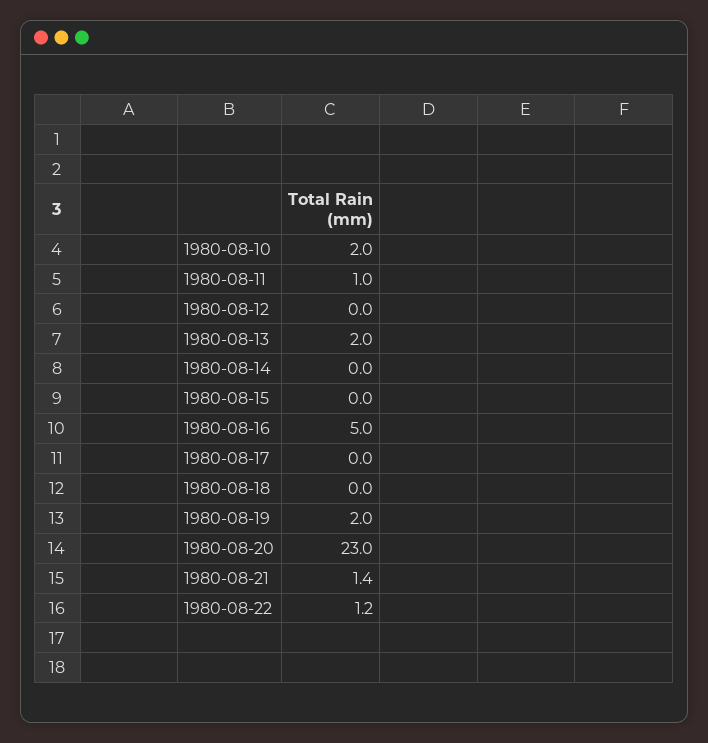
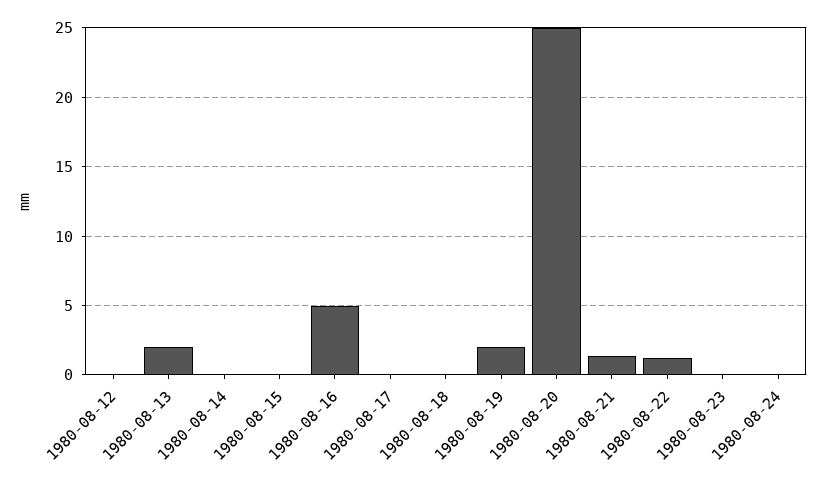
1980-08-10: 2 -> none
1980-08-11: 1 -> none
1980-08-20: 23 -> 25
1980-08-23: none -> 0
1980-08-24: none -> 0

